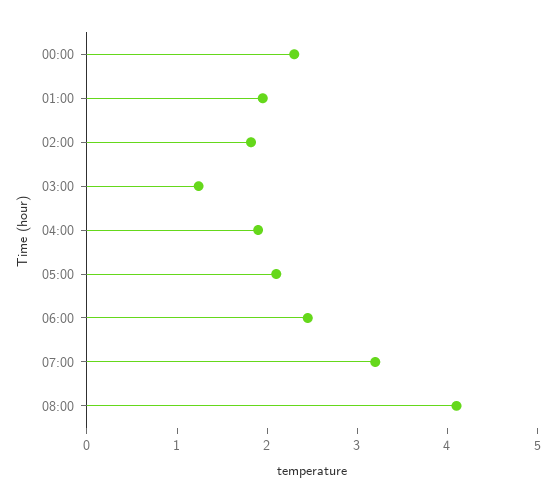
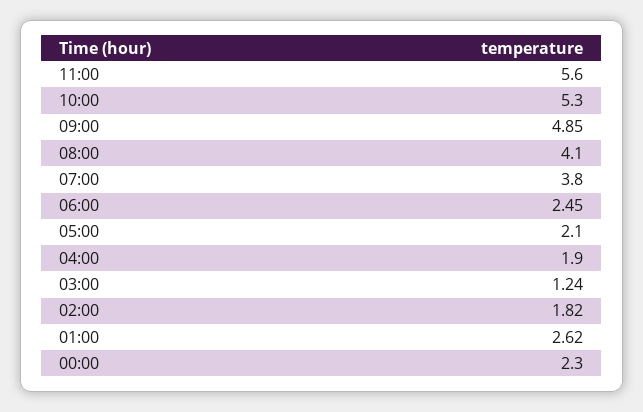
01:00: 2 -> 2.62
07:00: 3.2 -> 3.8
11:00: none -> 5.6
10:00: none -> 5.3
09:00: none -> 4.85

